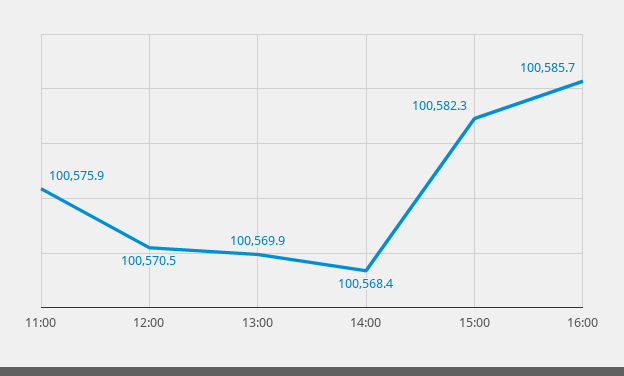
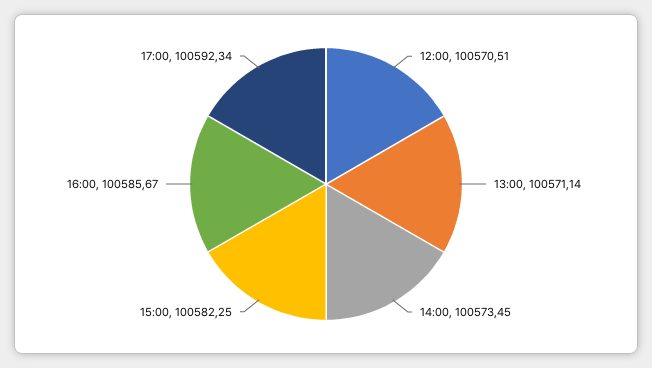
11:00: 100575.9 -> none
13:00: 100569.9 -> 100571.14
14:00: 100568.4 -> 100573.45
17:00: none -> 100592.34

